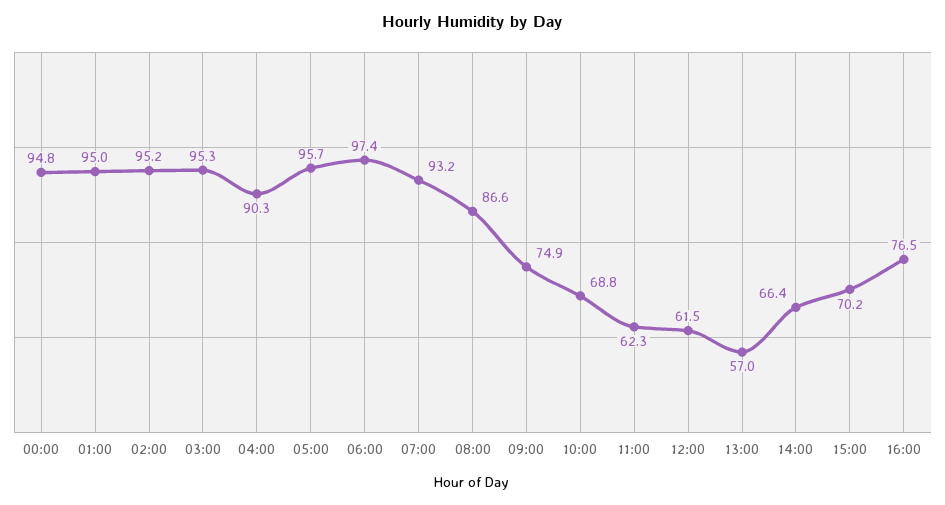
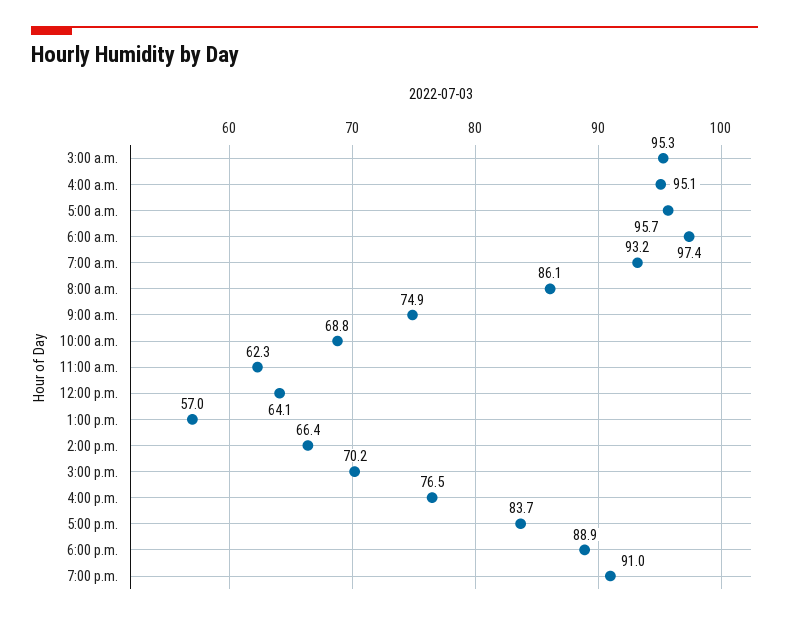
00:00: 94.8 -> none
01:00: 95 -> none
02:00: 95.2 -> none
04:00: 90.3 -> 95.1
08:00: 86.6 -> 86.1
12:00: 61.5 -> 64.1
5:00 p.m.: none -> 83.7
6:00 p.m.: none -> 88.9
7:00 p.m.: none -> 91

